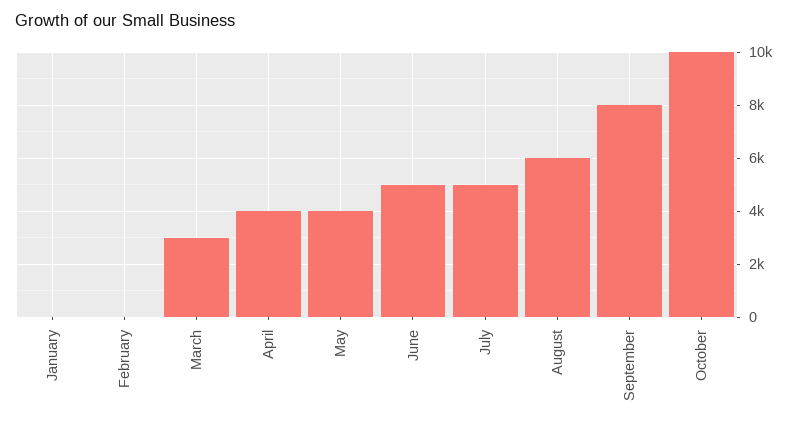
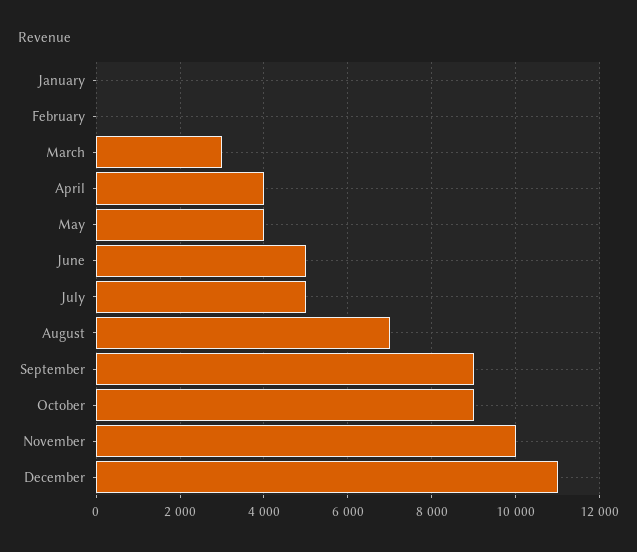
August: 6000 -> 7000
September: 8000 -> 9000
October: 10000 -> 9000
November: none -> 10000
December: none -> 11000

